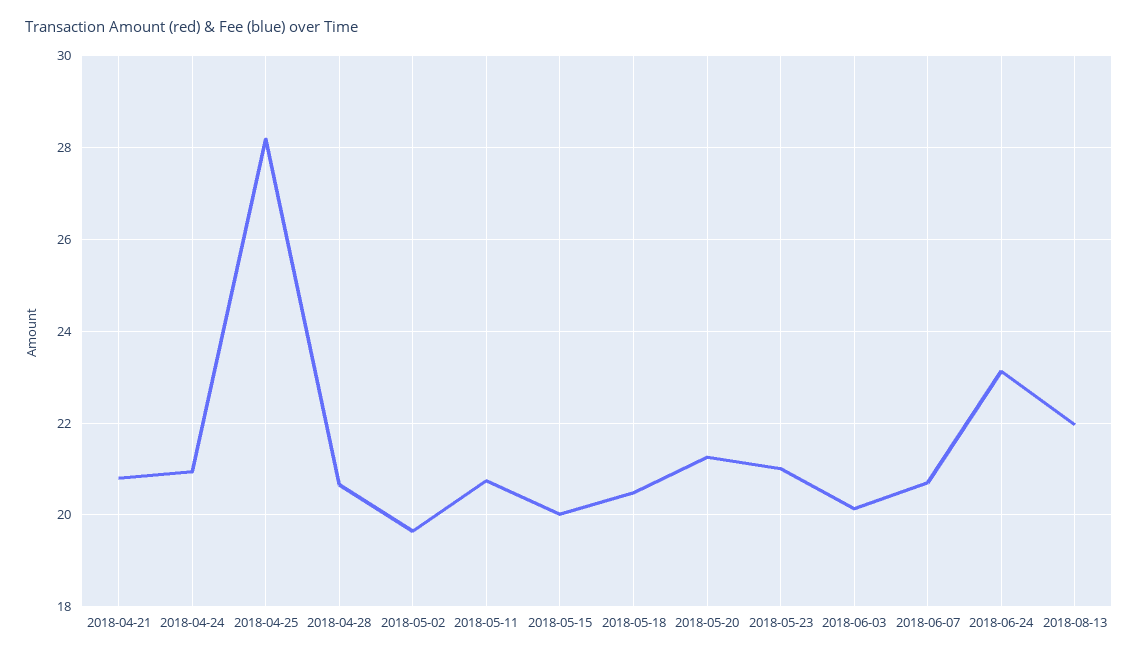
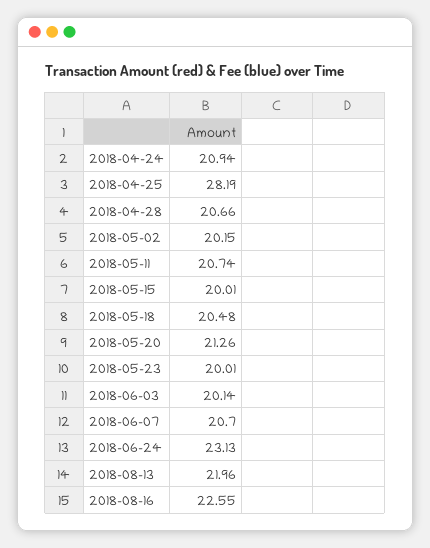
2018-04-21: 20.8 -> none
2018-05-02: 19.6 -> 20.15
2018-05-23: 21 -> 20.01
2018-08-16: none -> 22.55

